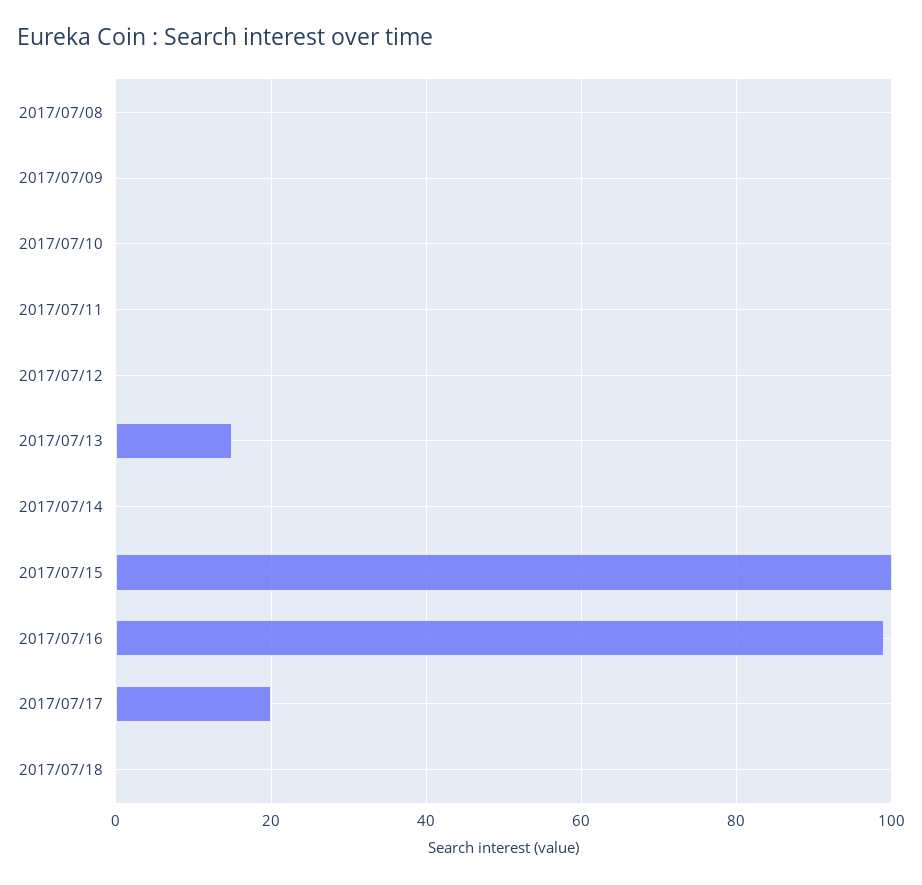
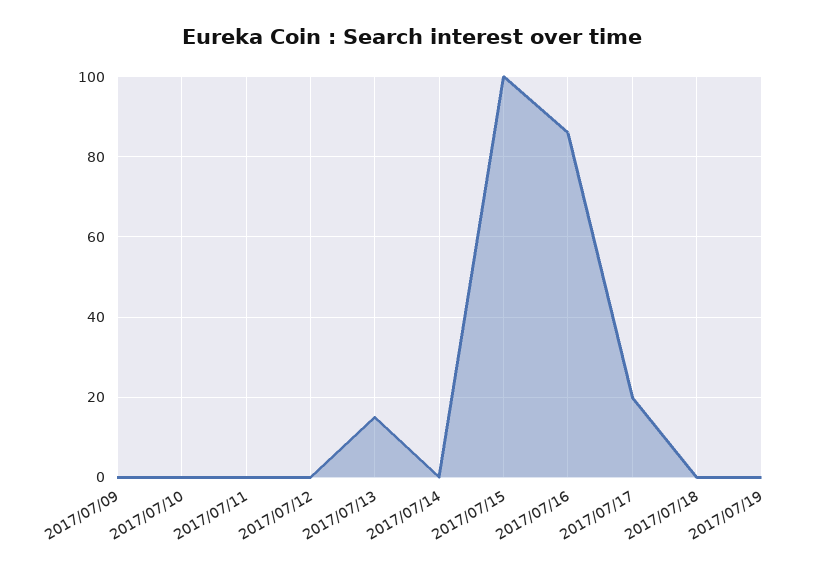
2017/07/08: 0 -> none
2017/07/16: 100 -> 85
2017/07/19: none -> 0

